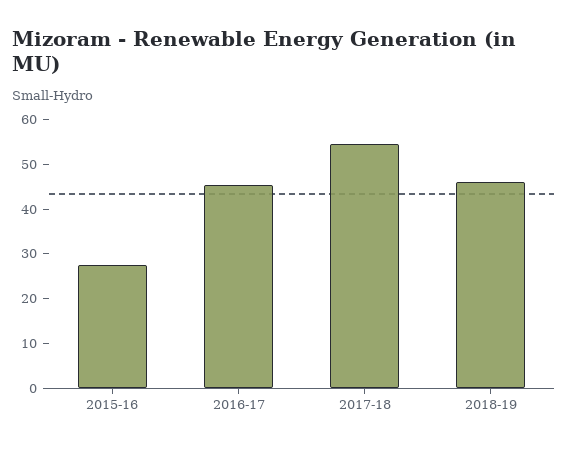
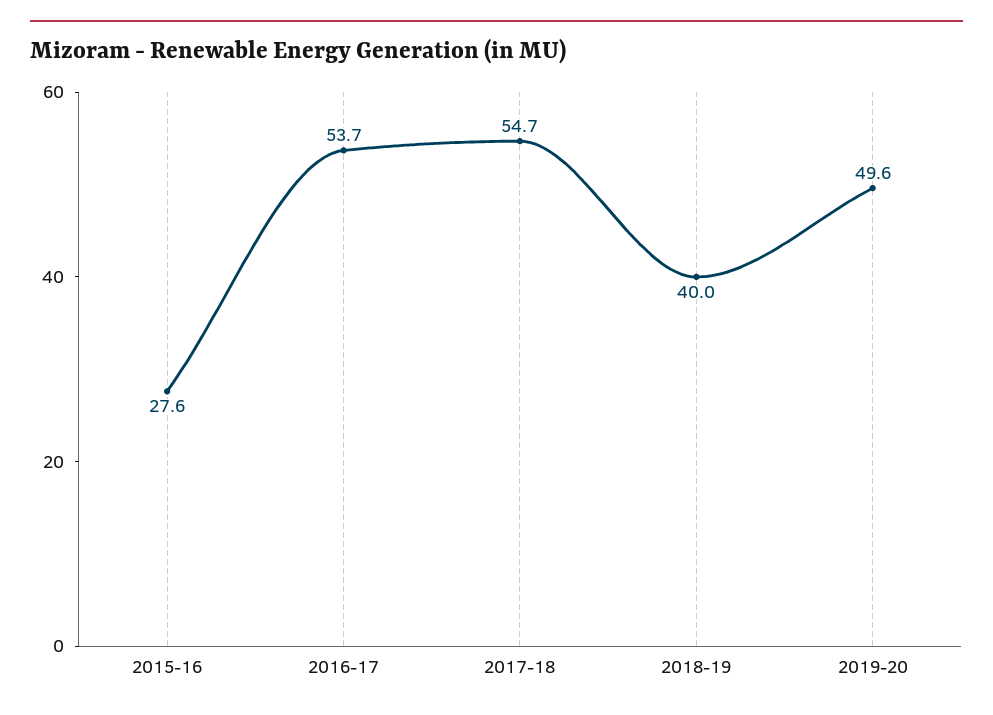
2016-17: 46 -> 53.7
2018-19: 46 -> 40
2019-20: none -> 49.6

